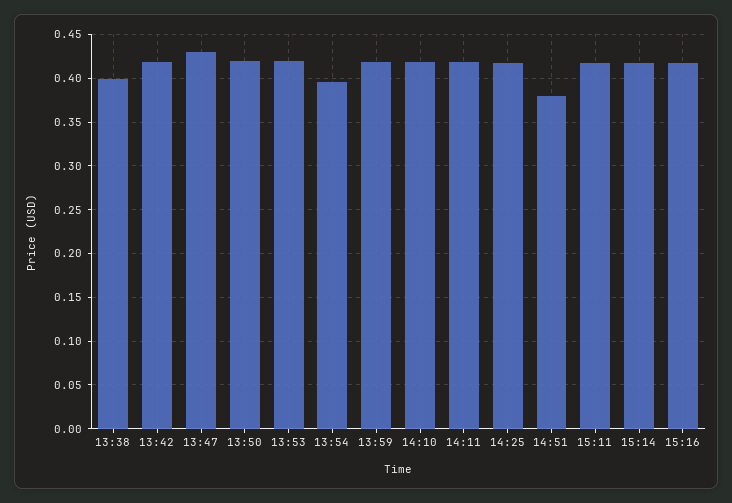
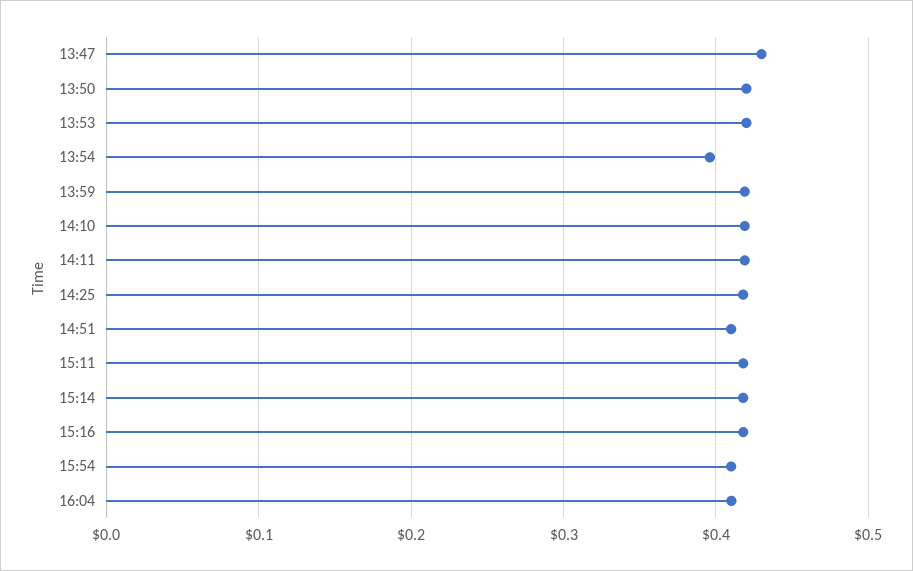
13:38: 0.4 -> none
13:42: 0.42 -> none
14:51: 0.38 -> 0.41
15:54: none -> 0.41
16:04: none -> 0.41

